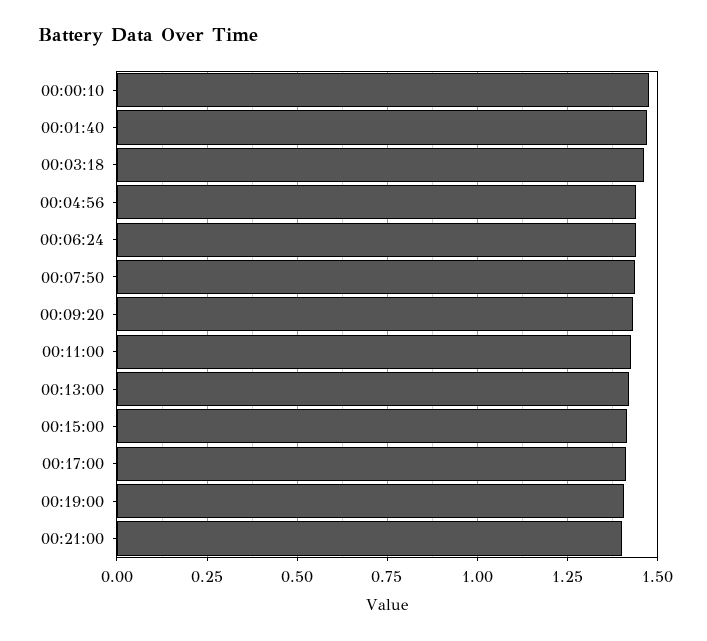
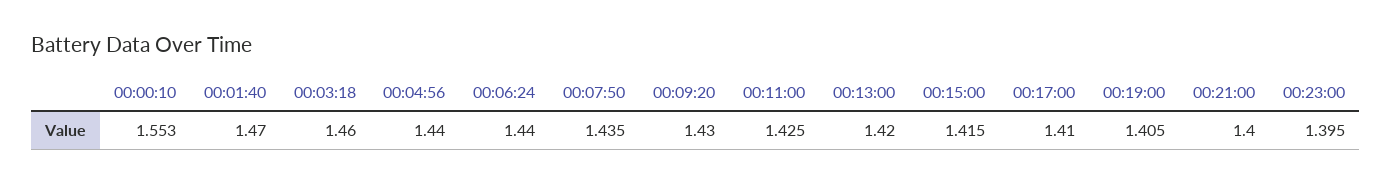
00:00:10: 1.475 -> 1.553
00:23:00: none -> 1.395

